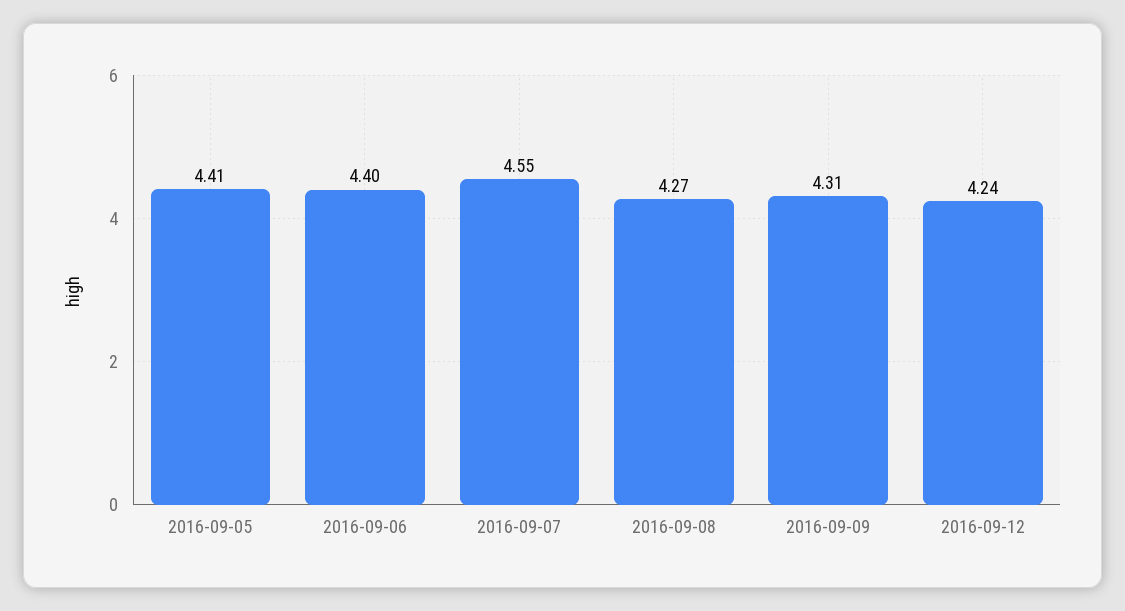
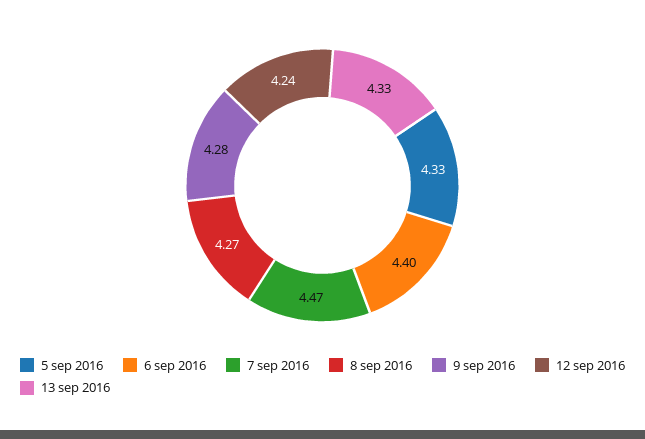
2016-09-05: 4.41 -> 4.33
2016-09-07: 4.55 -> 4.47
2016-09-09: 4.31 -> 4.28
13 sep 2016: none -> 4.33

